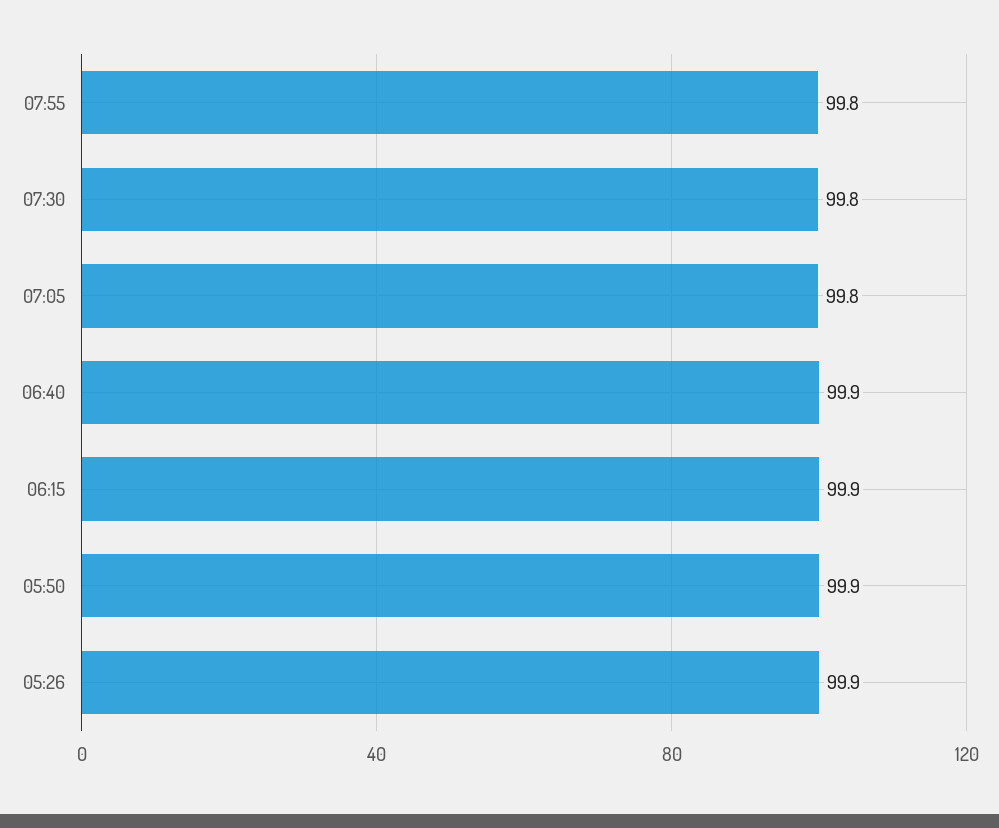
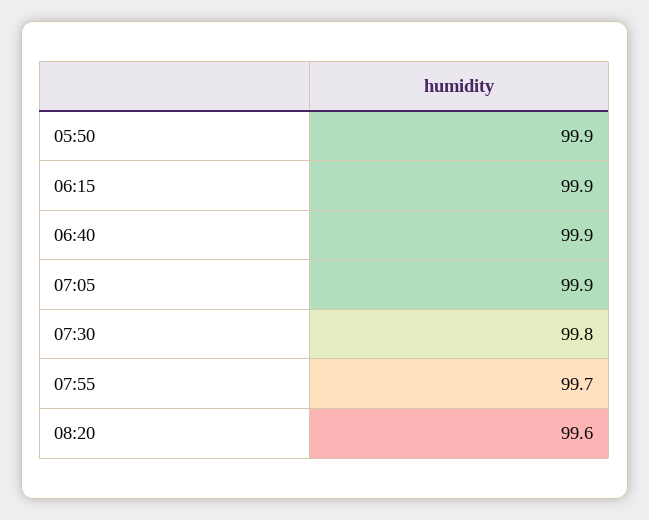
07:55: 99.8 -> 99.7
07:05: 99.8 -> 99.9
05:26: 99.9 -> none
08:20: none -> 99.6

